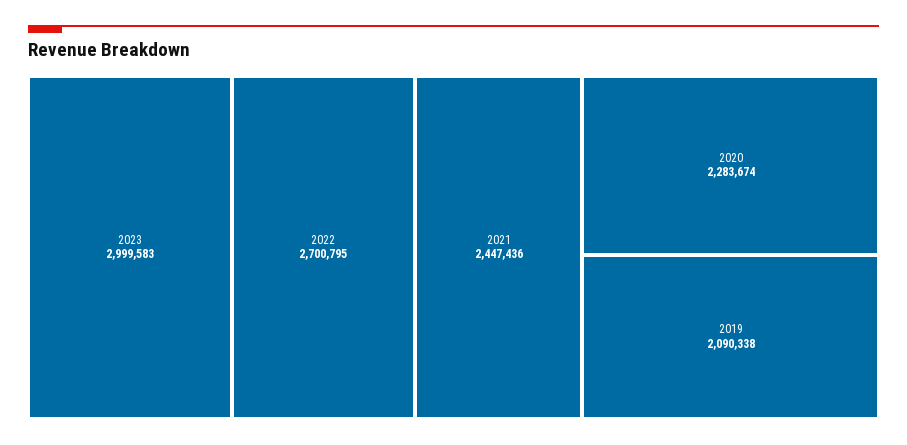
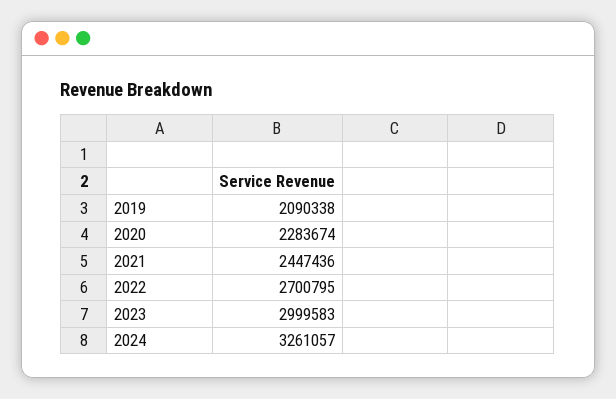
2024: none -> 3261057

